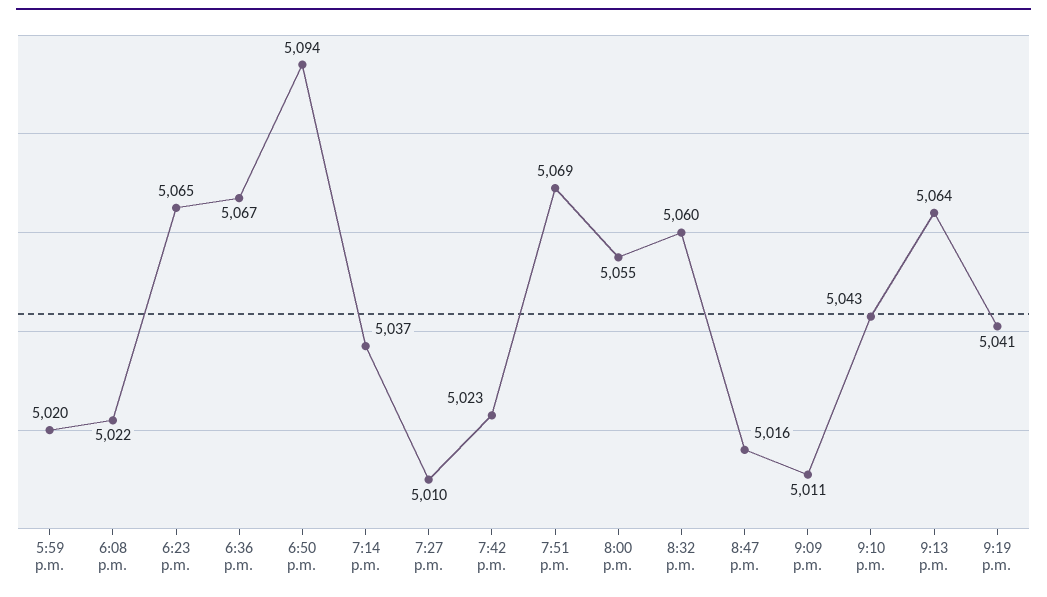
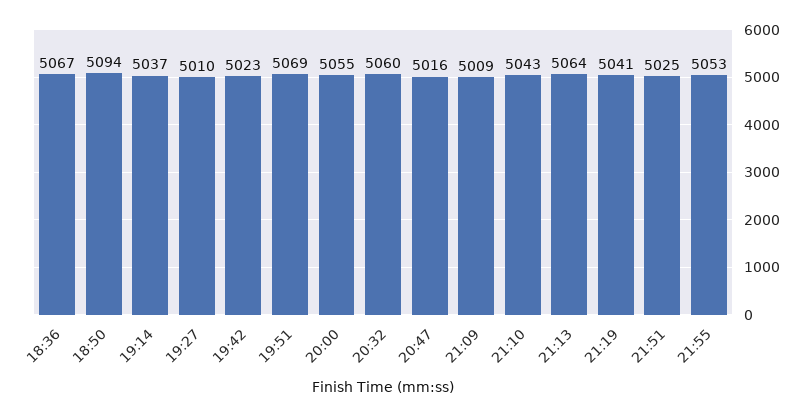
5:59 p.m.: 5020 -> none
6:08 p.m.: 5022 -> none
6:23 p.m.: 5065 -> none
9:09 p.m.: 5011 -> 5009
21:51: none -> 5025
21:55: none -> 5053

